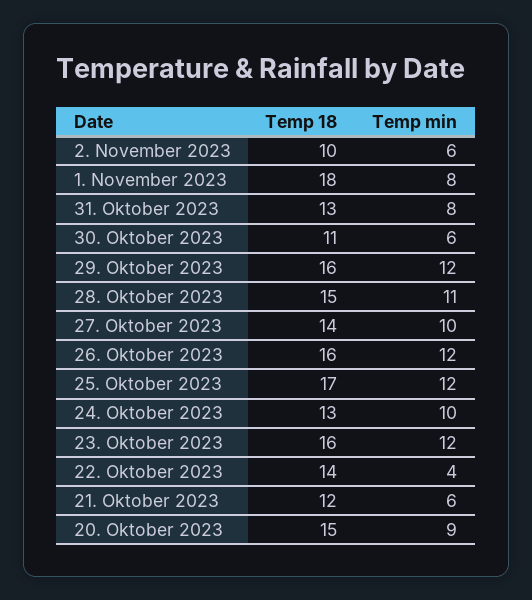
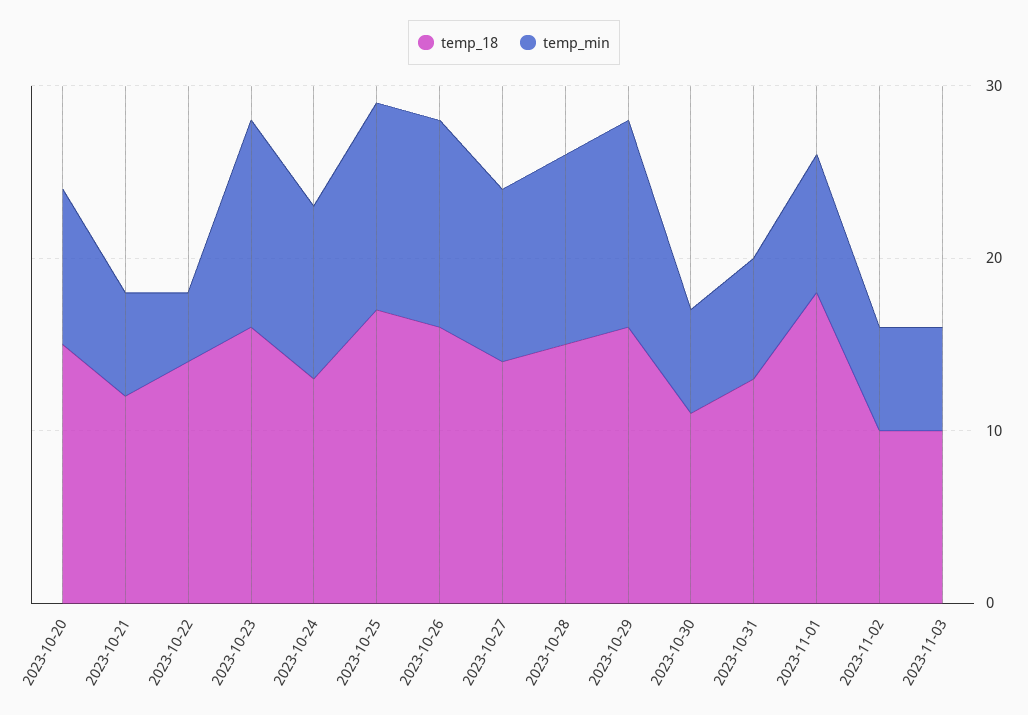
Temp min, 31. Oktober 2023: 8 -> 7
Temp 18, 2023-11-03: none -> 10
Temp min, 2023-11-03: none -> 6

